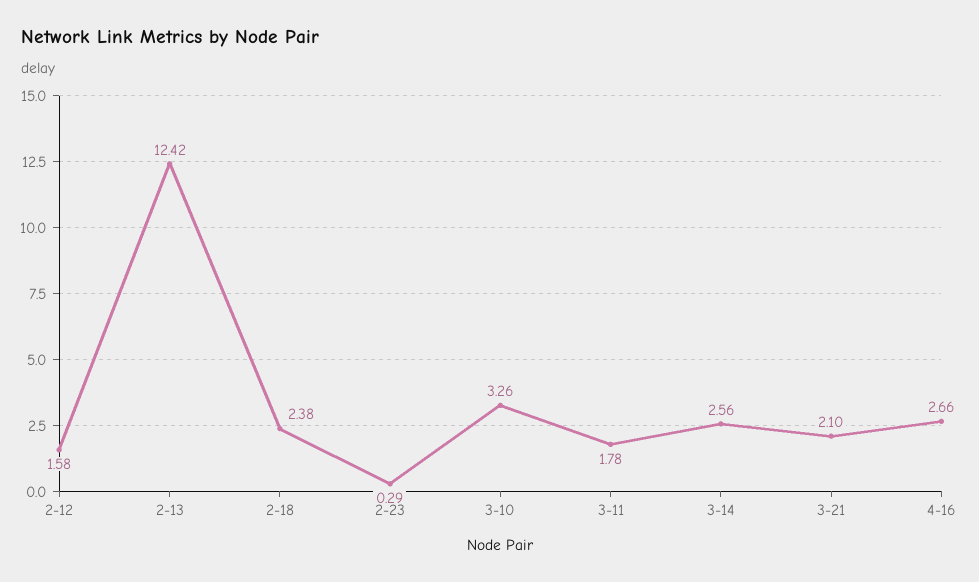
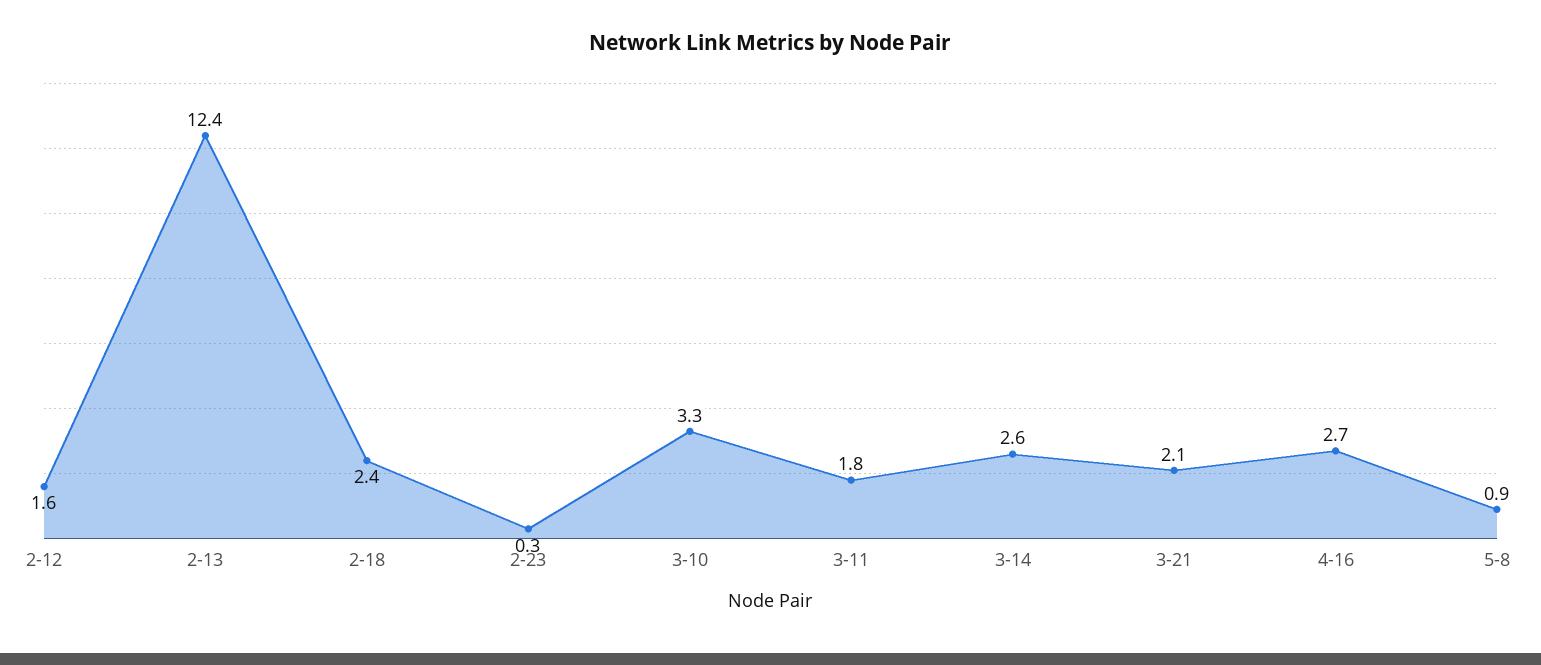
5-8: none -> 0.9

